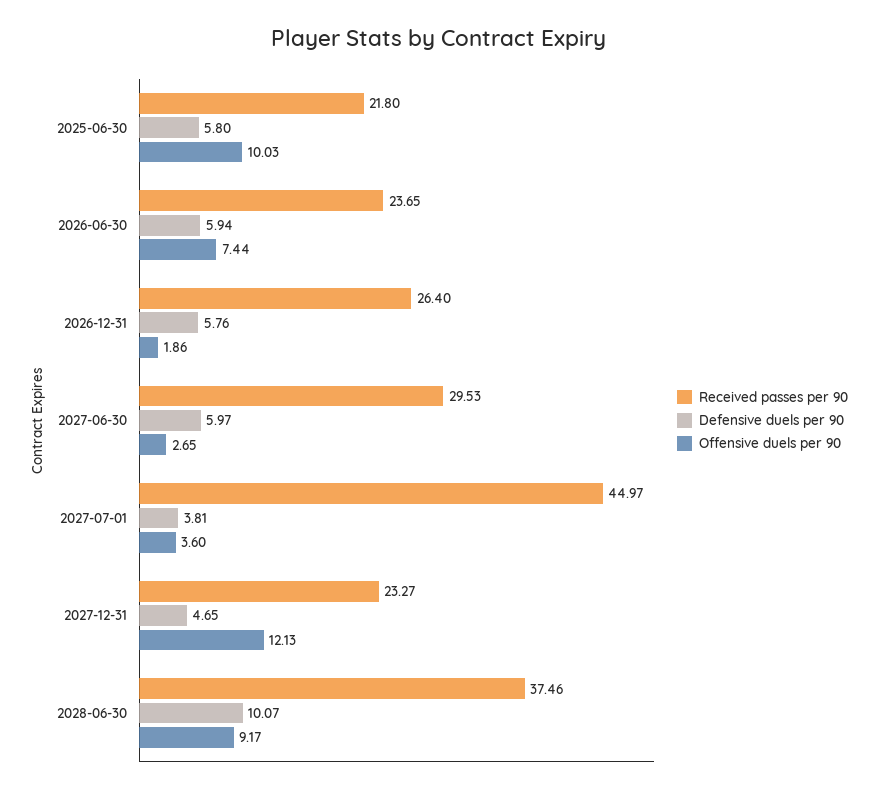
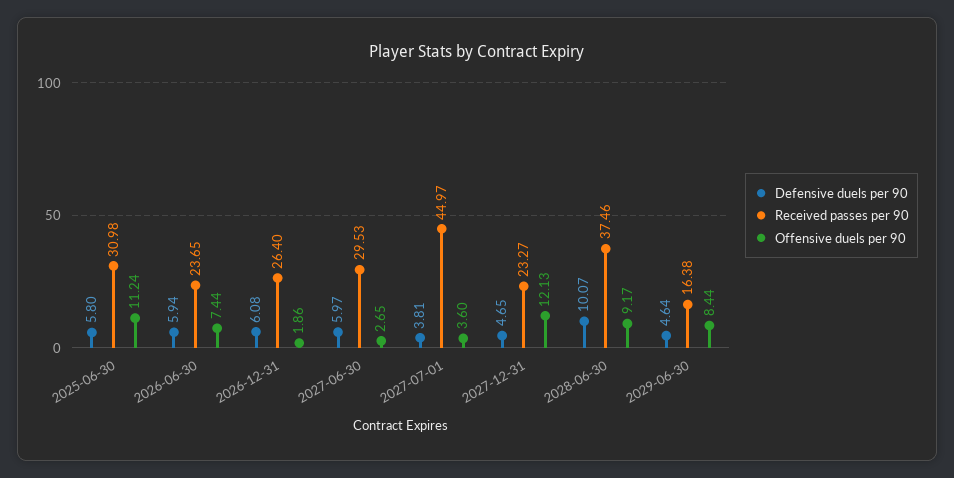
Received passes per 90, 2025-06-30: 21.8 -> 30.98
Offensive duels per 90, 2025-06-30: 10.03 -> 11.24
Defensive duels per 90, 2026-12-31: 5.76 -> 6.08
Defensive duels per 90, 2029-06-30: none -> 4.64
Received passes per 90, 2029-06-30: none -> 16.38
Offensive duels per 90, 2029-06-30: none -> 8.44

